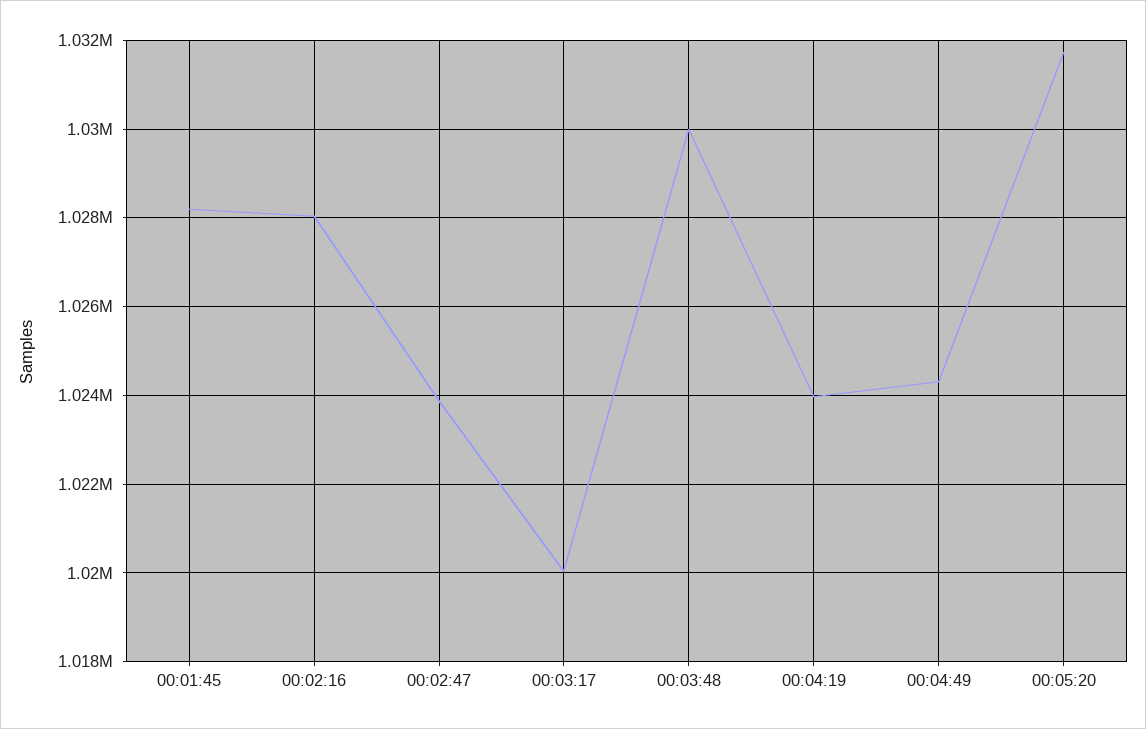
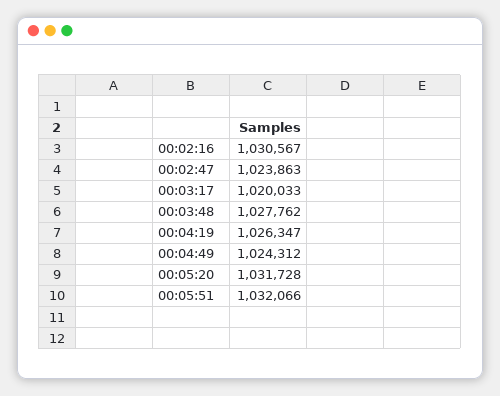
00:01:45: 1028200 -> none
00:02:16: 1028000 -> 1030567
00:03:48: 1030000 -> 1027762
00:04:19: 1024000 -> 1026347
00:05:51: none -> 1032066

